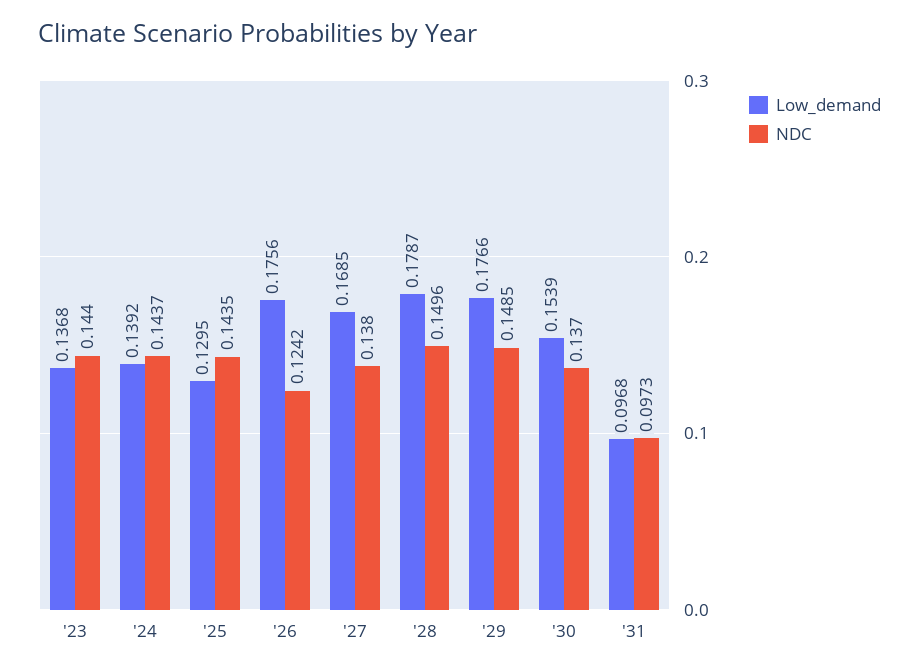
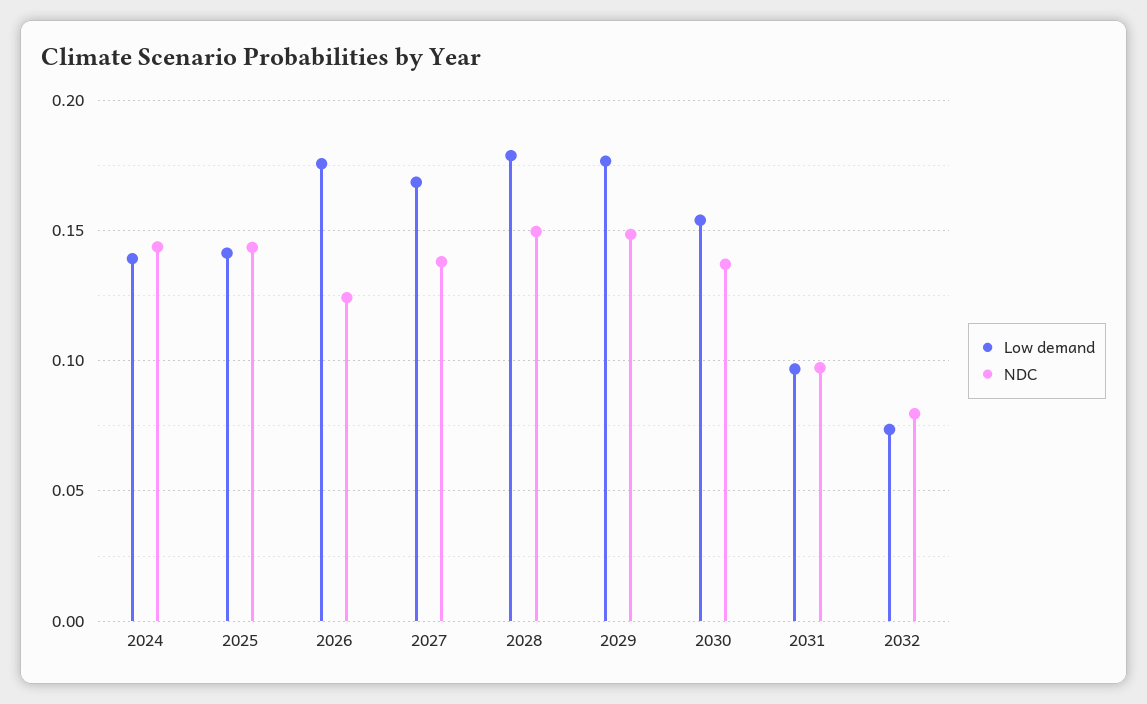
Low_demand, '23: 0.1368 -> none
NDC, '23: 0.144 -> none
Low_demand, '25: 0.1295 -> 0.14
Low_demand, 2032: none -> 0.075
NDC, 2032: none -> 0.08

